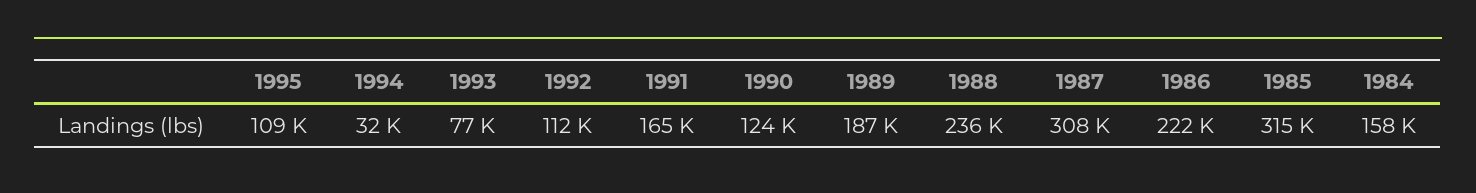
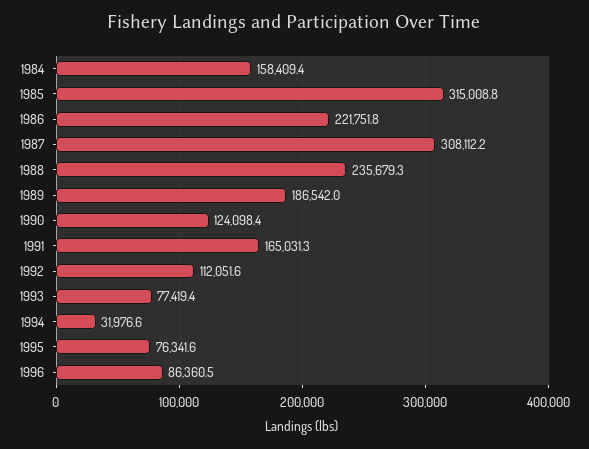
1995: 109000 -> 76341.6
1996: none -> 86360.5

